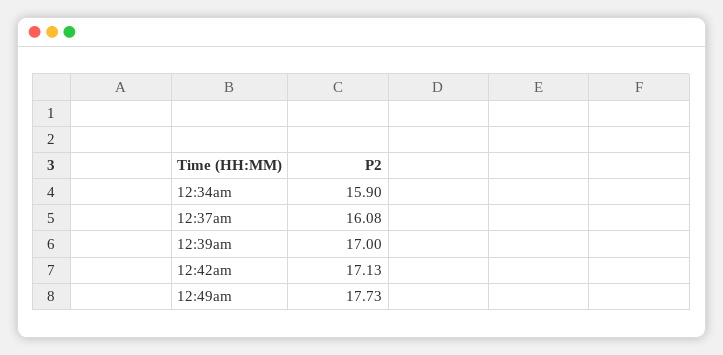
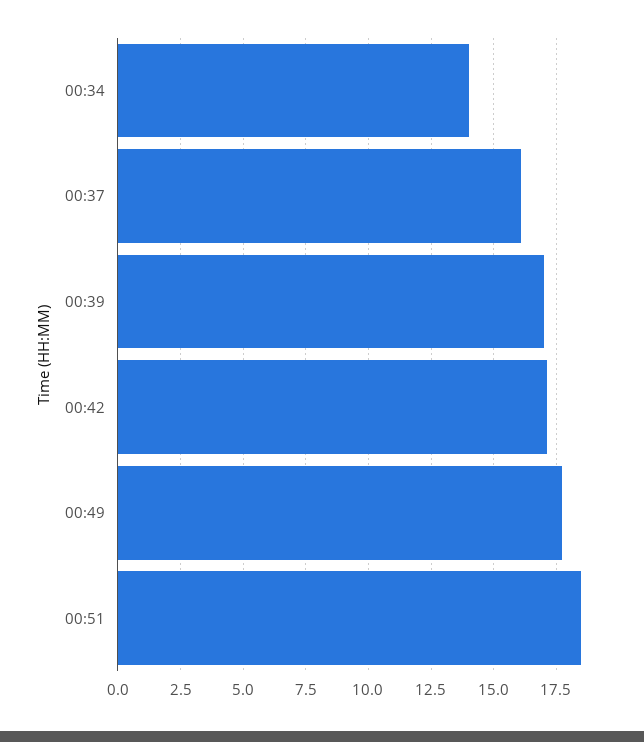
12:34am: 15.9 -> 14
00:51: none -> 18.5

